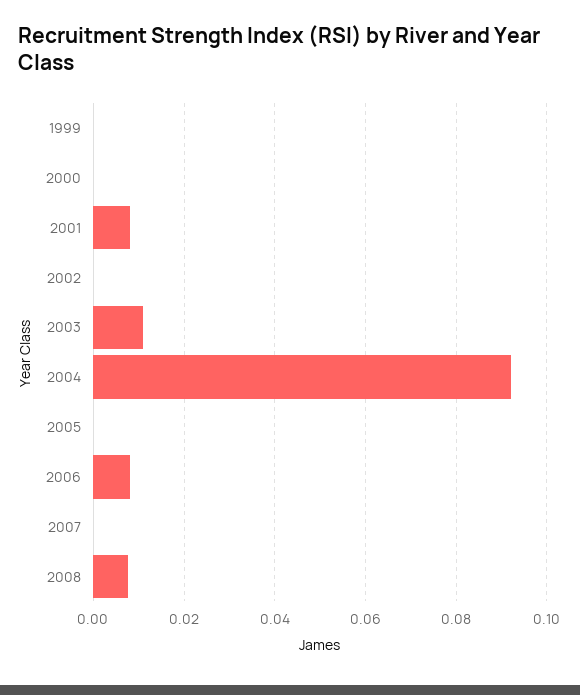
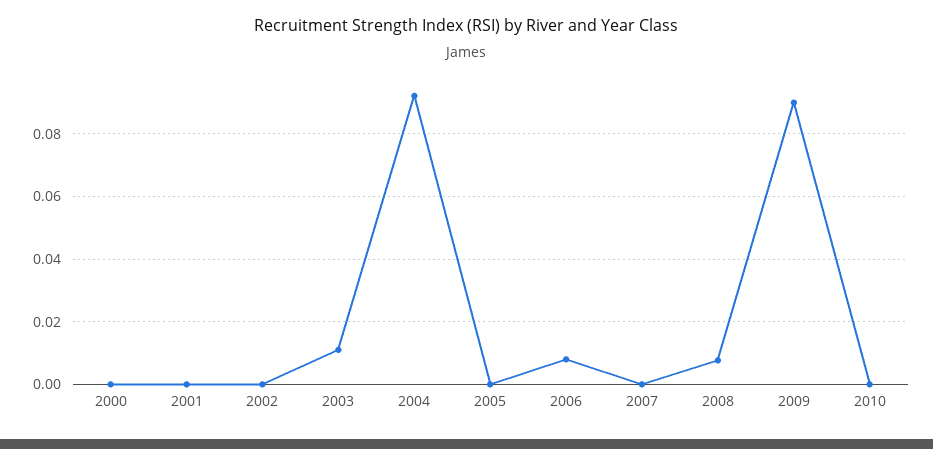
1999: 0 -> none
2001: 0.008 -> 0
2009: none -> 0.09
2010: none -> 0

